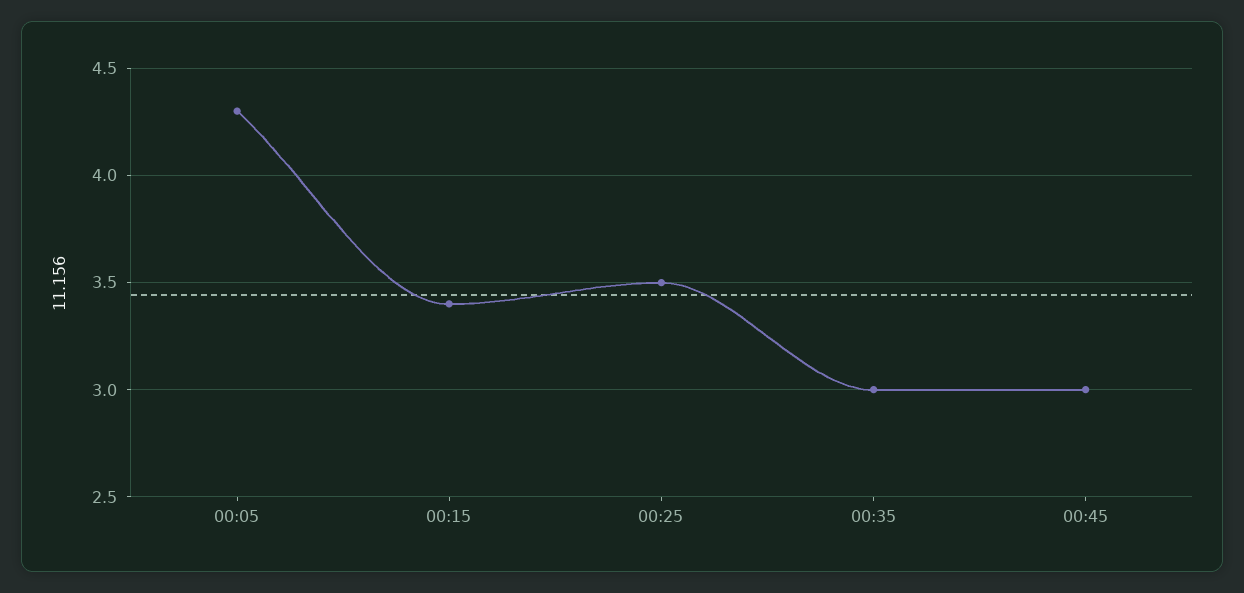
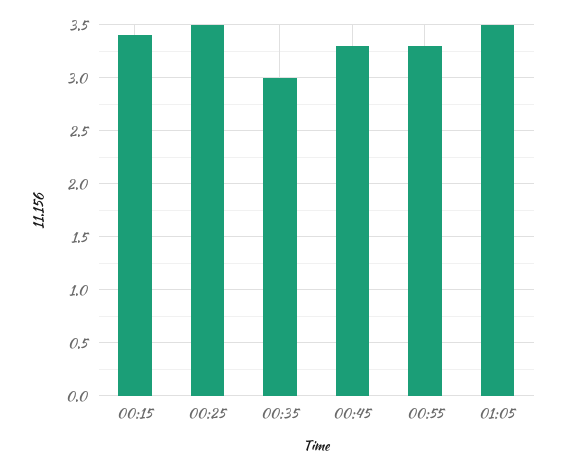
00:05: 4.3 -> none
00:45: 3 -> 3.3
00:55: none -> 3.3
01:05: none -> 3.5

